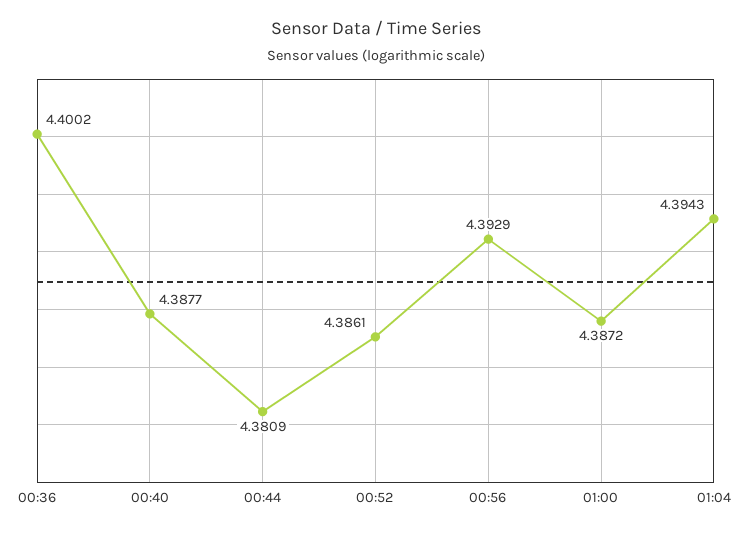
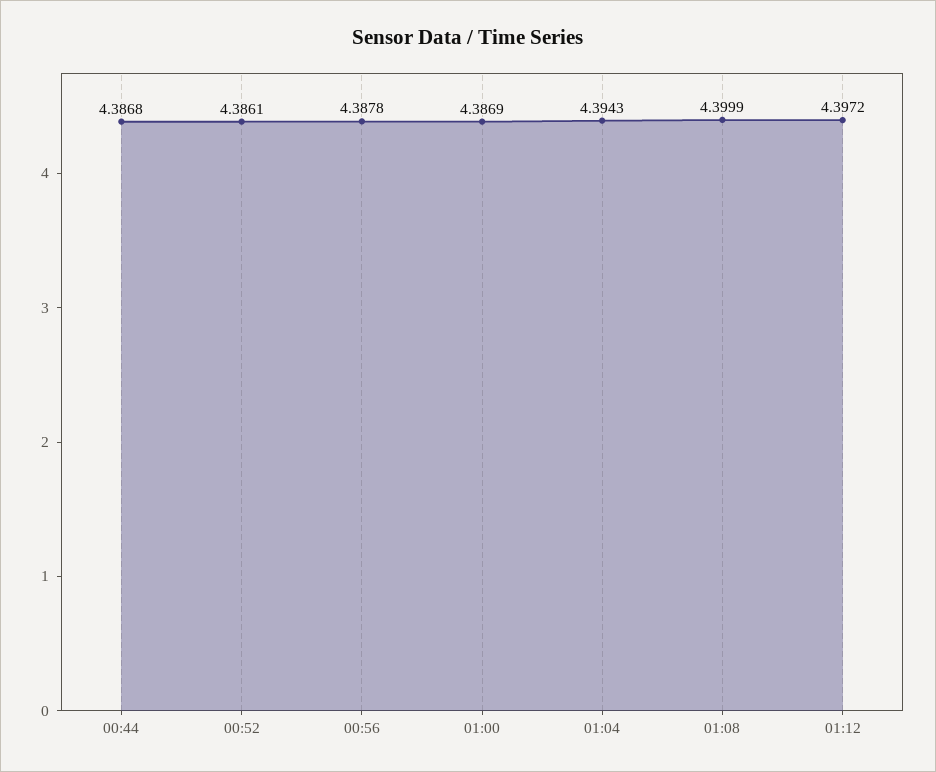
00:36: 4.4002 -> none
00:40: 4.3877 -> none
00:44: 4.3809 -> 4.3868
00:56: 4.3929 -> 4.3878
01:00: 4.3872 -> 4.3869
01:08: none -> 4.3999
01:12: none -> 4.3972

